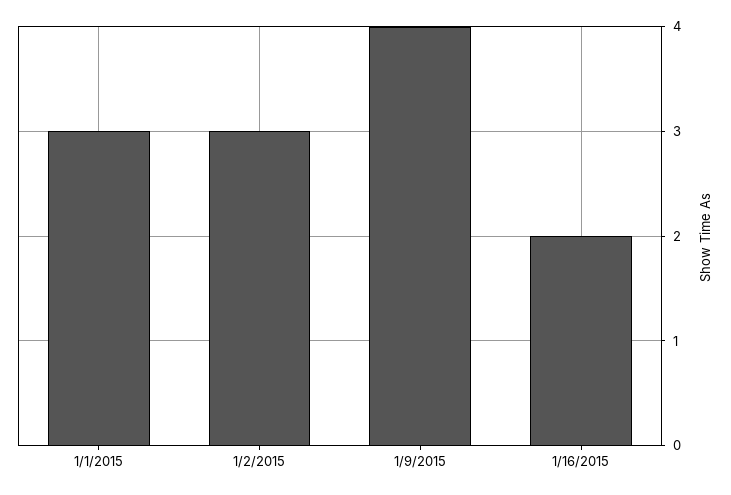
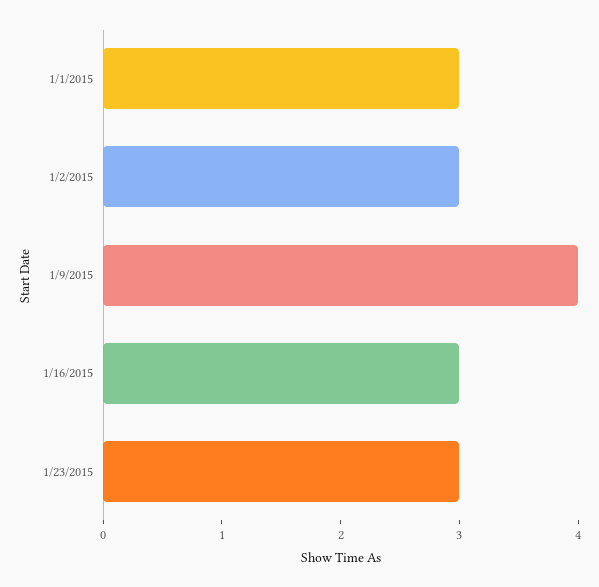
1/16/2015: 2 -> 3
1/23/2015: none -> 3

